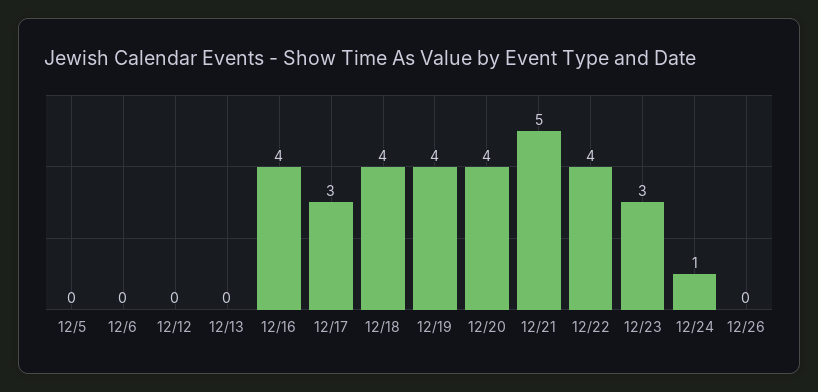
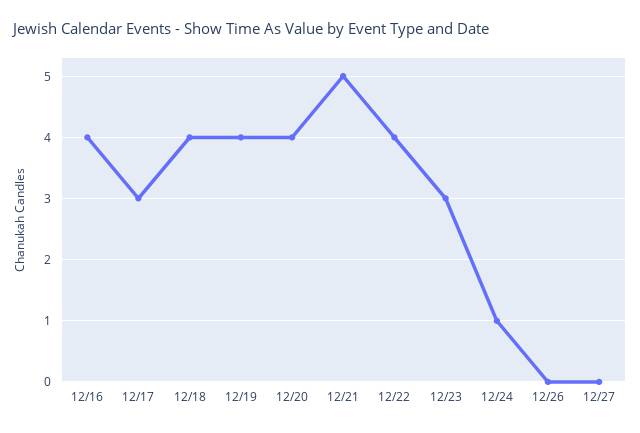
12/5: 0 -> none
12/6: 0 -> none
12/12: 0 -> none
12/13: 0 -> none
12/27: none -> 0

